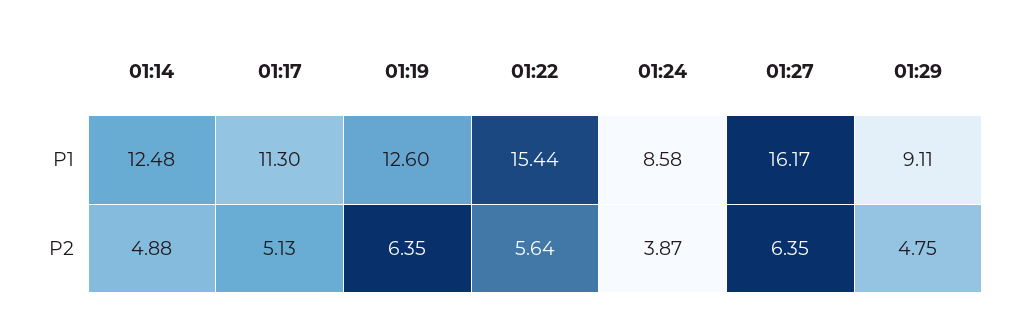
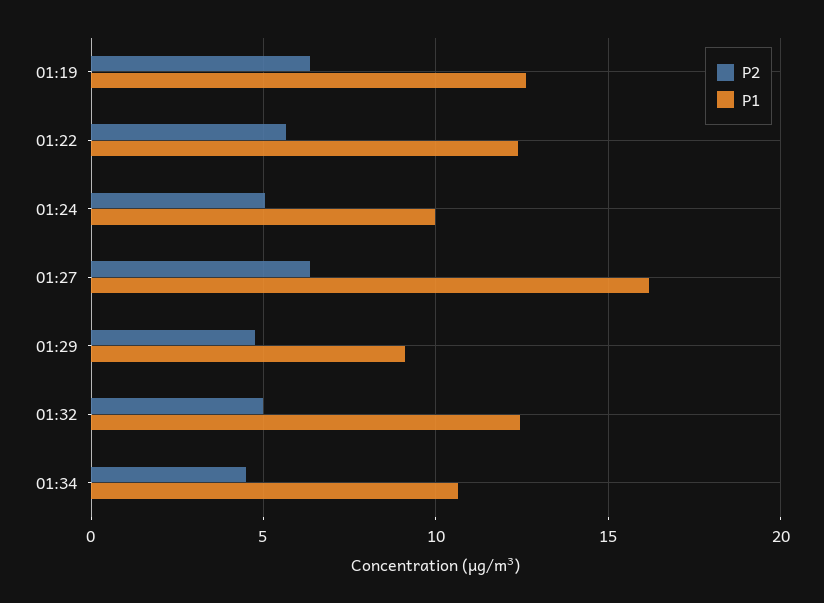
P1, 01:14: 12.48 -> none
P1, 01:17: 11.3 -> none
P1, 01:22: 15.44 -> 12.5
P1, 01:24: 8.58 -> 10
P2, 01:14: 4.88 -> none
P2, 01:17: 5.13 -> none
P2, 01:24: 3.87 -> 5
P2, 01:32: none -> 5
P1, 01:32: none -> 12.5
P2, 01:34: none -> 4.5
P1, 01:34: none -> 10.5

